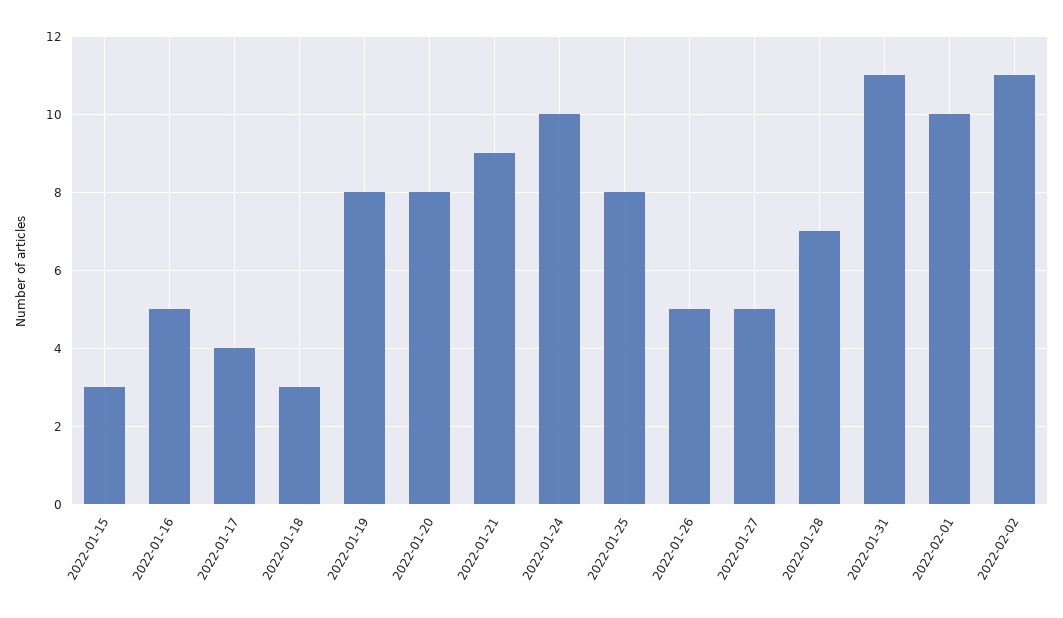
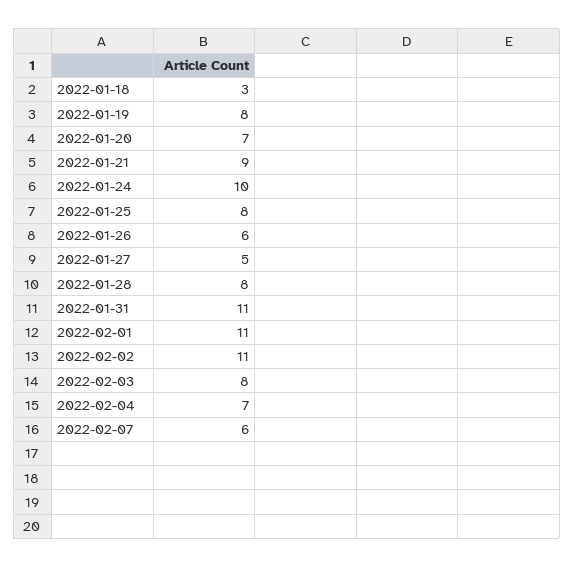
2022-01-15: 3 -> none
2022-01-16: 5 -> none
2022-01-17: 4 -> none
2022-01-20: 8 -> 7
2022-01-26: 5 -> 6
2022-01-28: 7 -> 8
2022-02-01: 10 -> 11
2022-02-03: none -> 8
2022-02-04: none -> 7
2022-02-07: none -> 6

